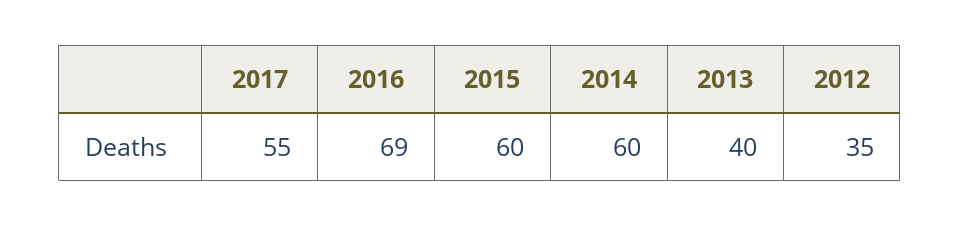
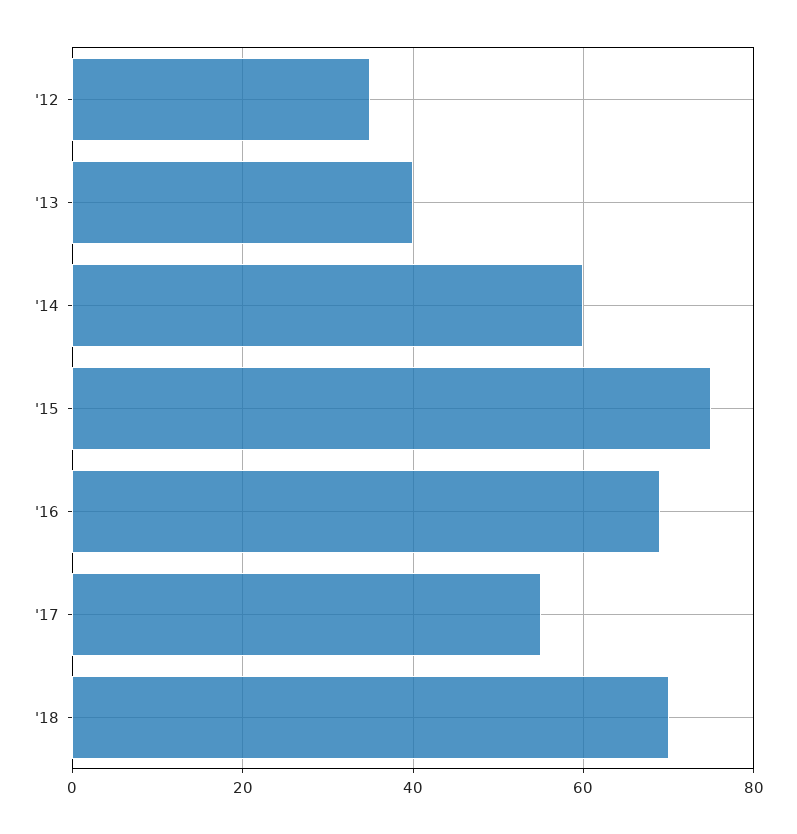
2015: 60 -> 75
'18: none -> 70

